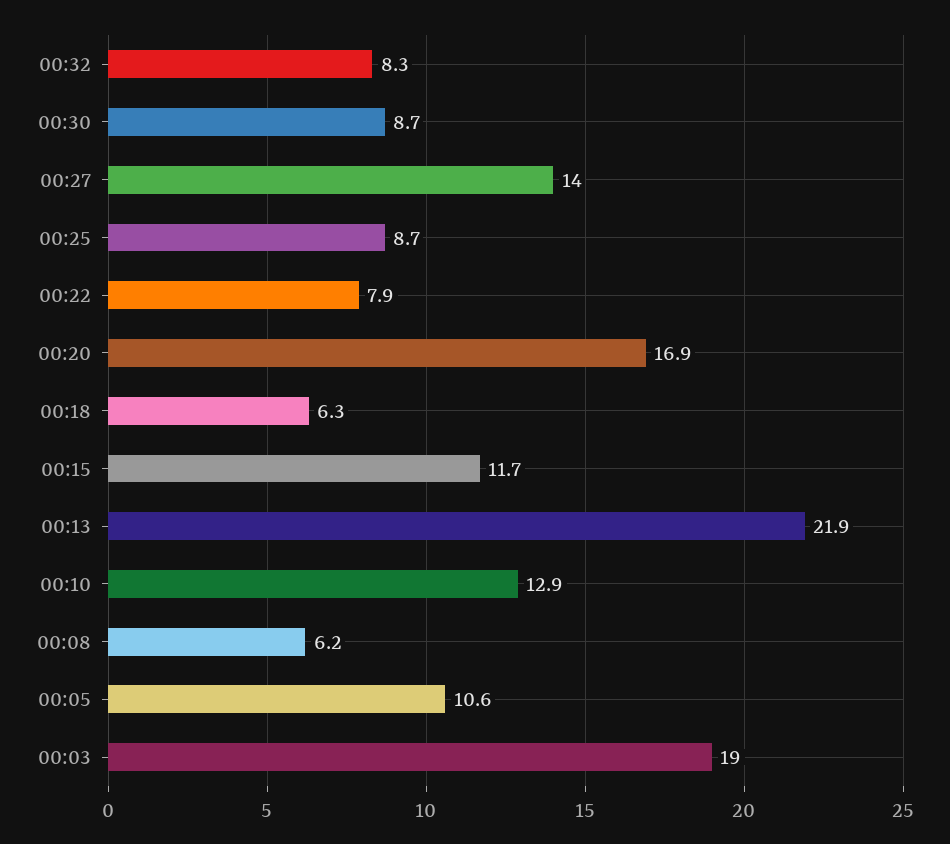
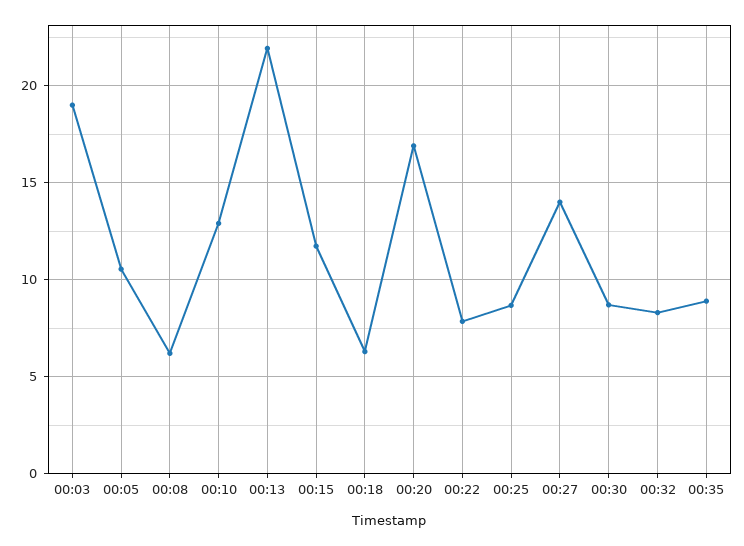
00:35: none -> 9

